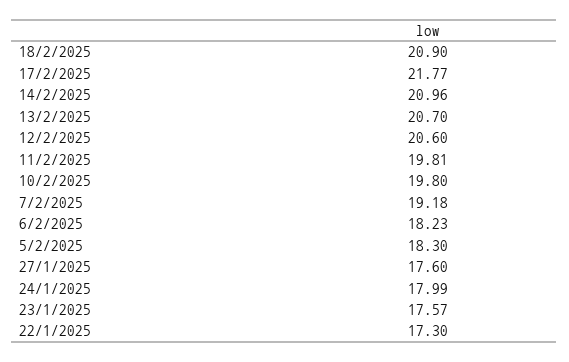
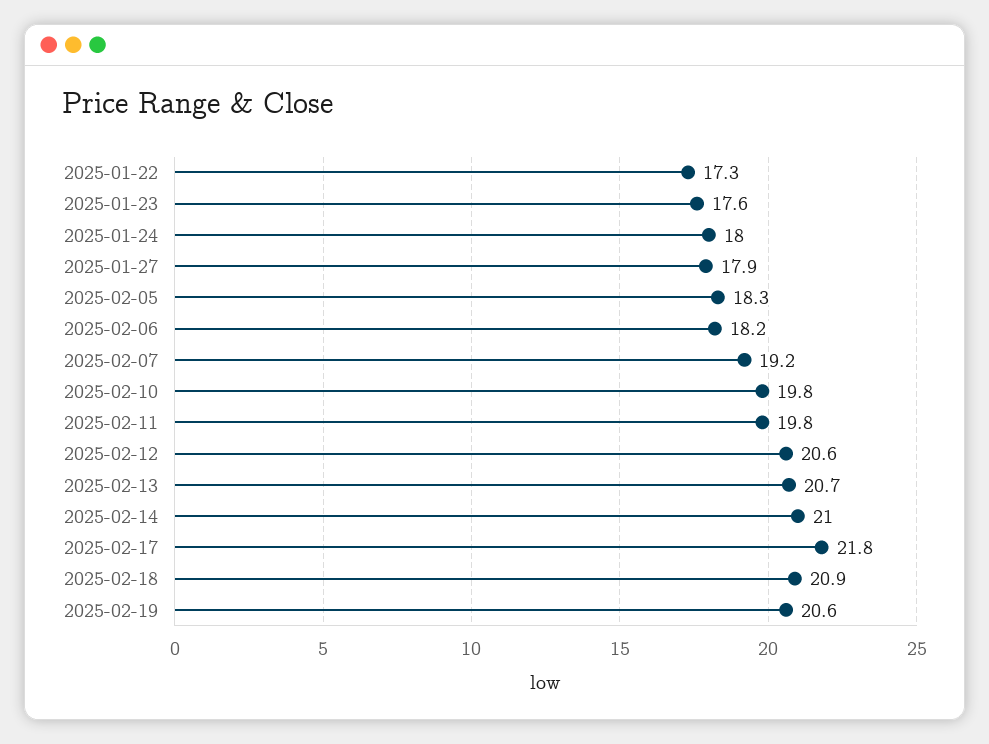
27/1/2025: 17.6 -> 17.9
2025-02-19: none -> 20.6

